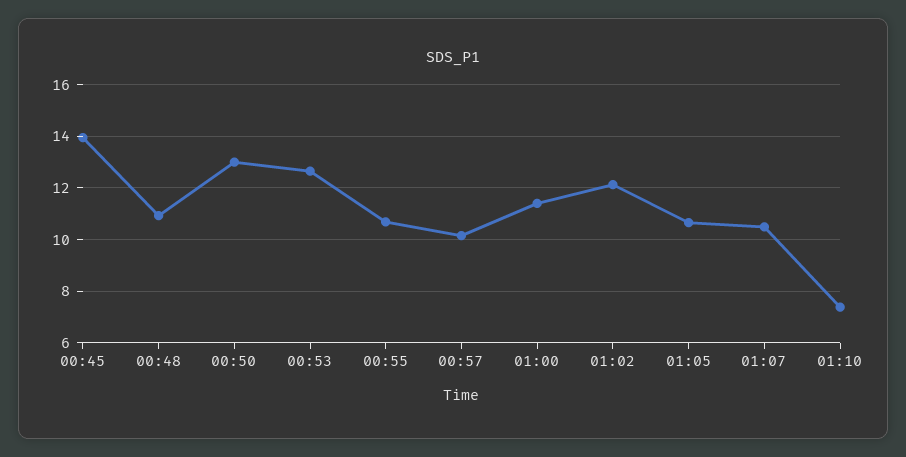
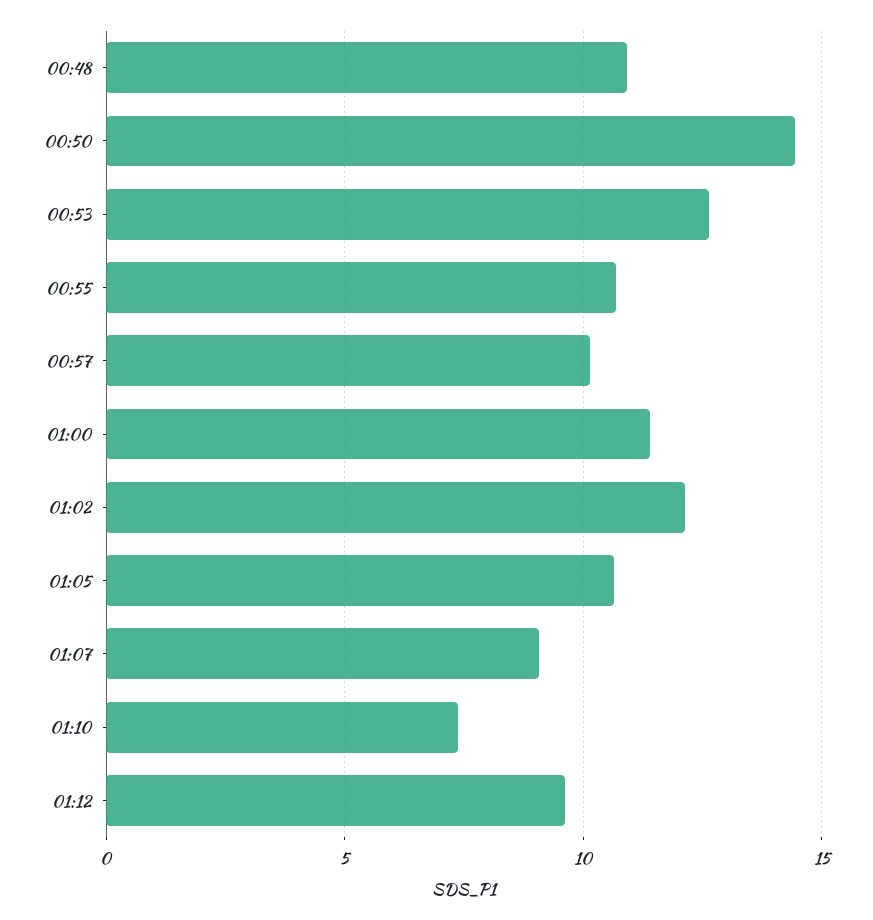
00:45: 14 -> none
00:50: 13 -> 14.5
01:07: 10.5 -> 9
01:12: none -> 9.5

